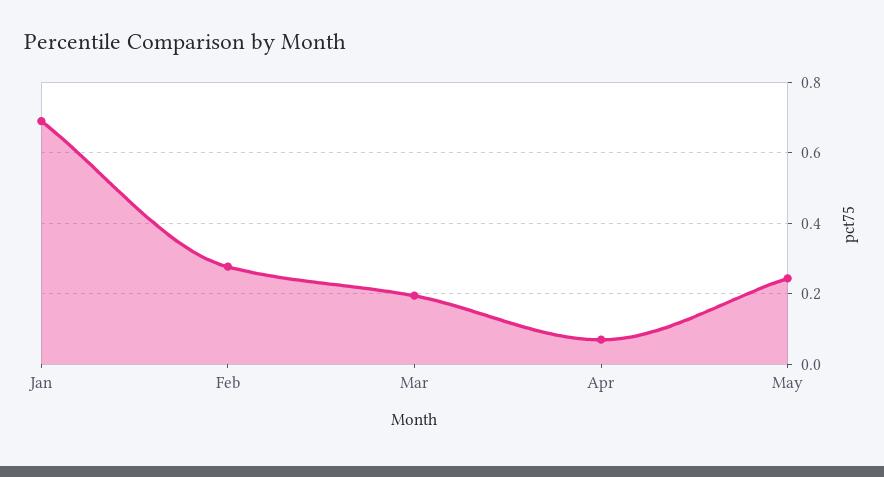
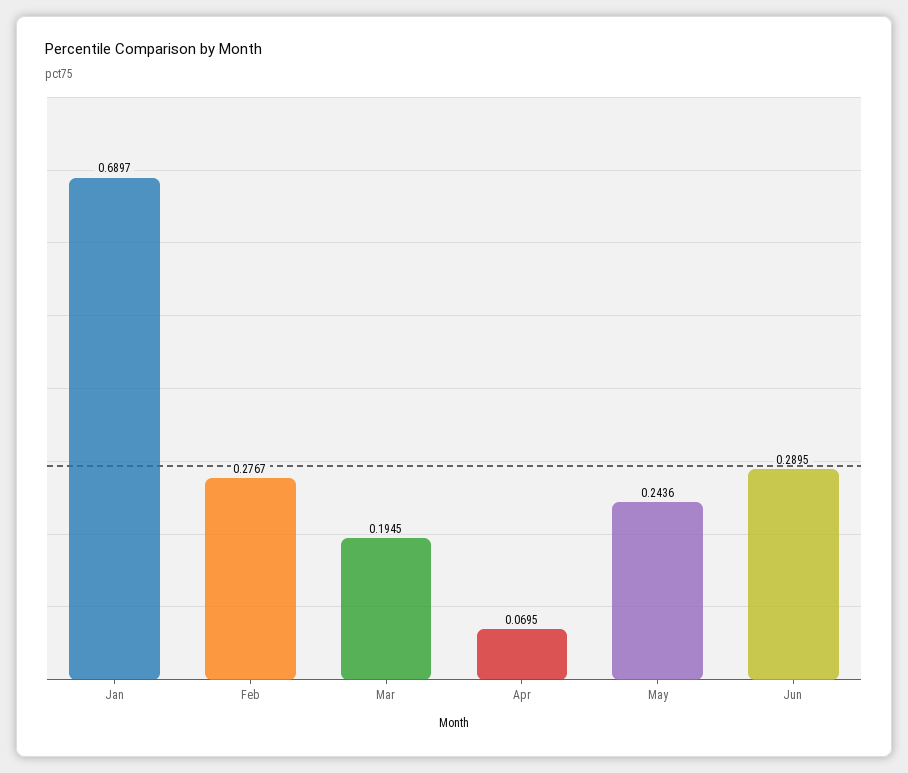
Jun: none -> 0.2895

